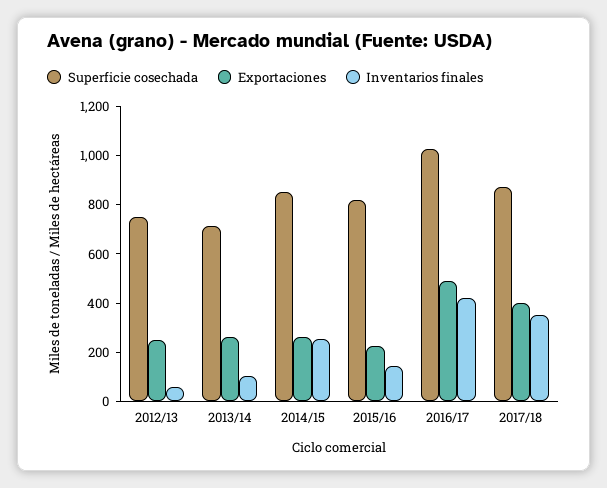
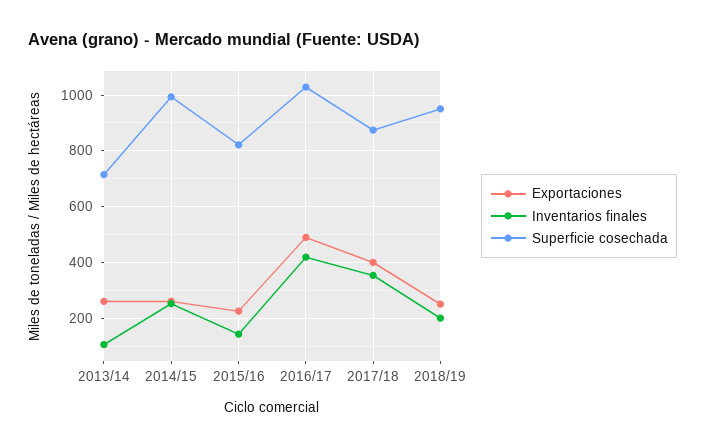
Superficie cosechada, 2012/13: 750 -> none
Exportaciones, 2012/13: 250 -> none
Inventarios finales, 2012/13: 50 -> none
Superficie cosechada, 2014/15: 850 -> 1000
Exportaciones, 2018/19: none -> 250
Inventarios finales, 2018/19: none -> 200
Superficie cosechada, 2018/19: none -> 950

